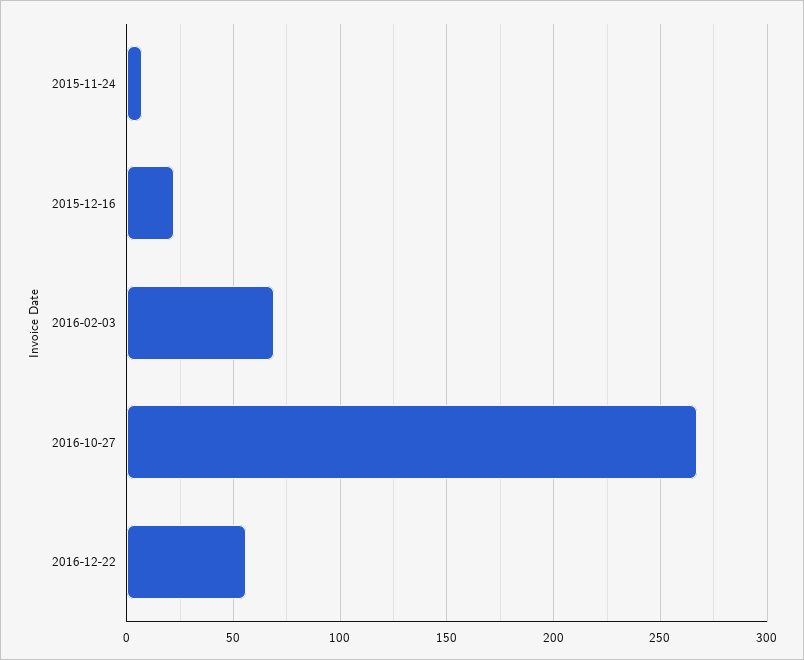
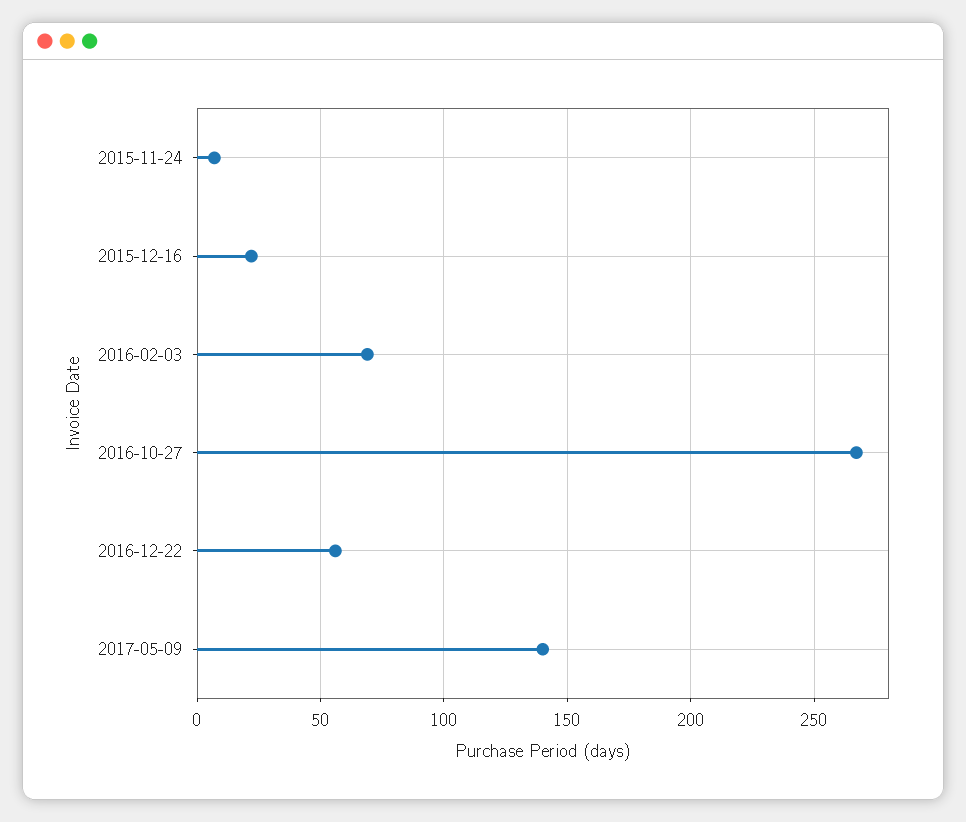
2017-05-09: none -> 140

